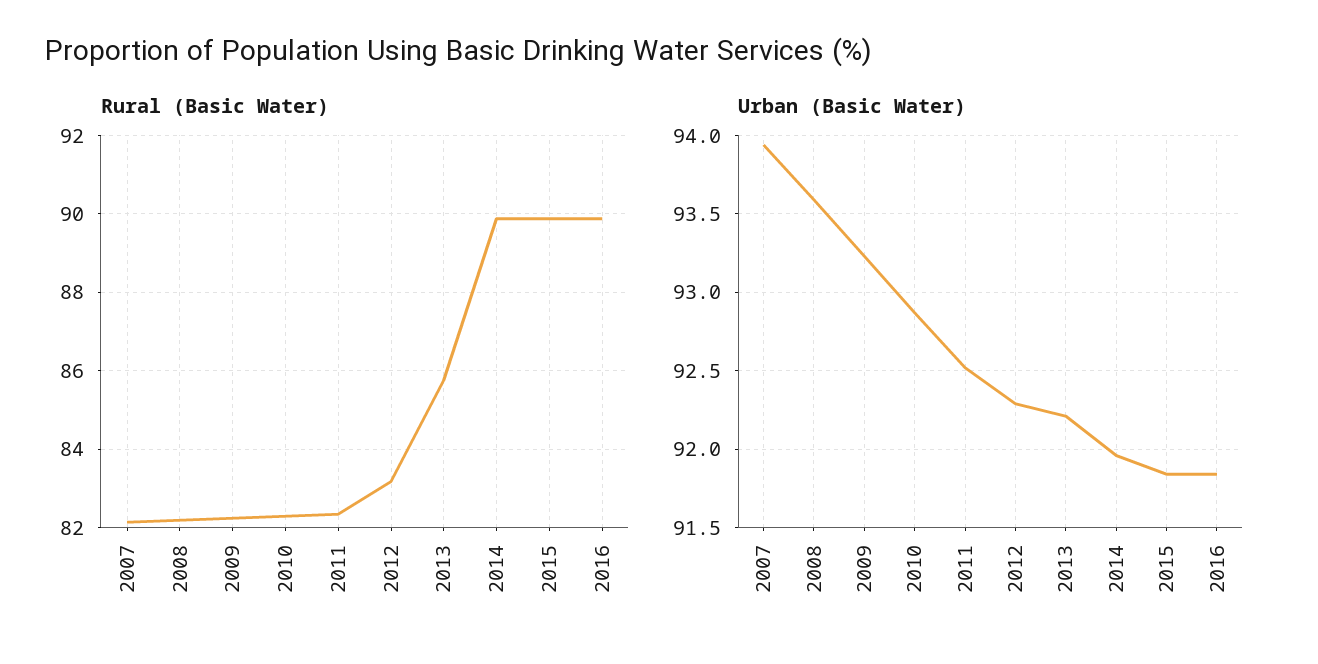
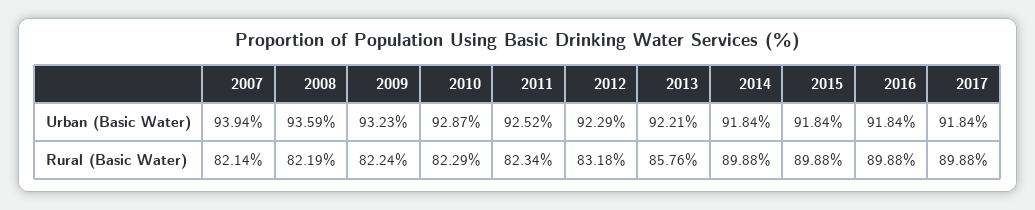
Urban (Basic Water), 2014: 91.95 -> 91.84
Urban (Basic Water), 2017: none -> 91.84
Rural (Basic Water), 2017: none -> 89.88

